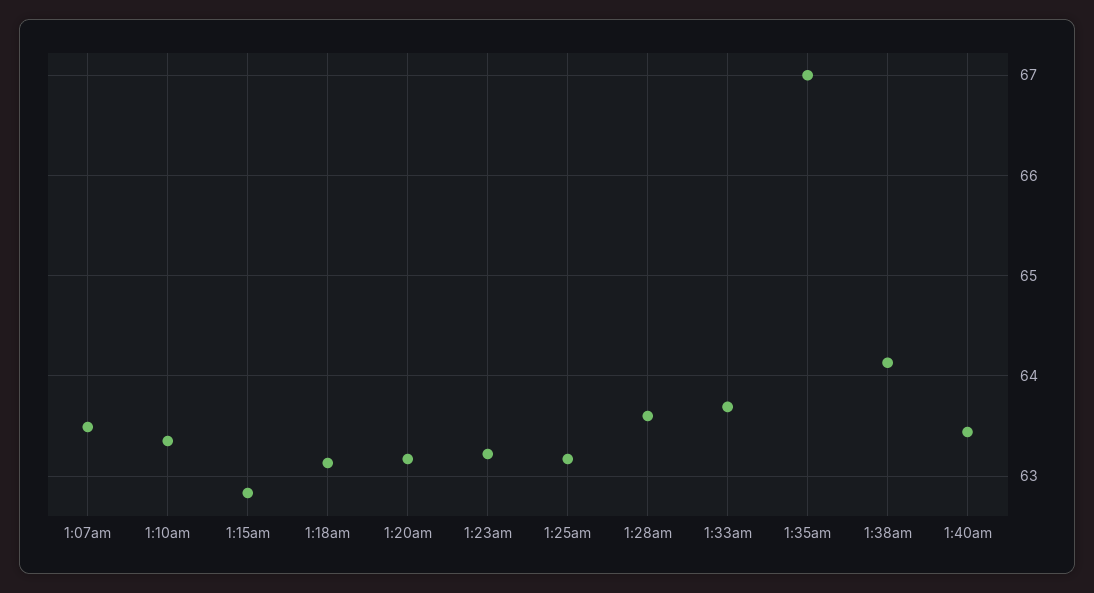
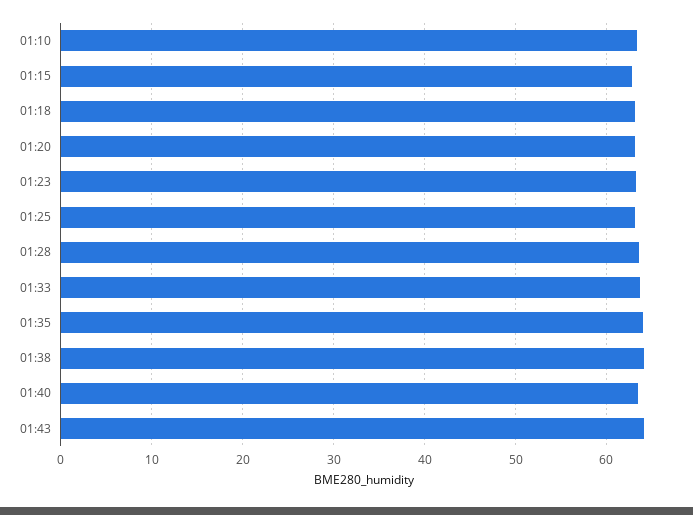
1:07am: 63.5 -> none
1:35am: 67 -> 64
01:43: none -> 64

